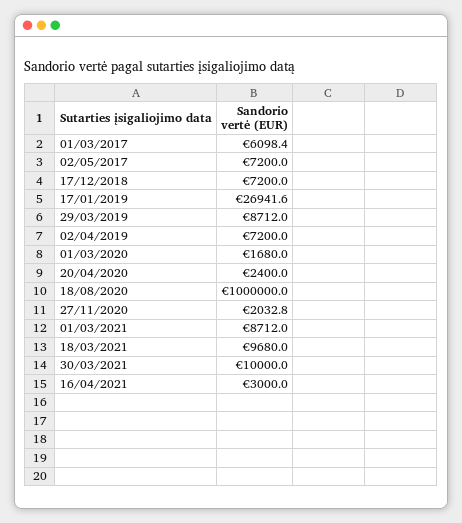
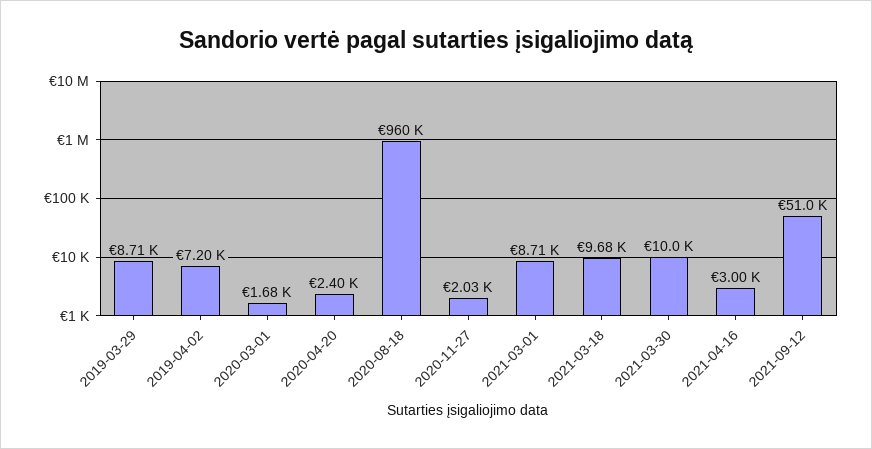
01/03/2017: 6098.4 -> none
02/05/2017: 7200 -> none
17/12/2018: 7200 -> none
17/01/2019: 26941.6 -> none
18/08/2020: 1000000 -> 960000
2021-09-12: none -> 51000

